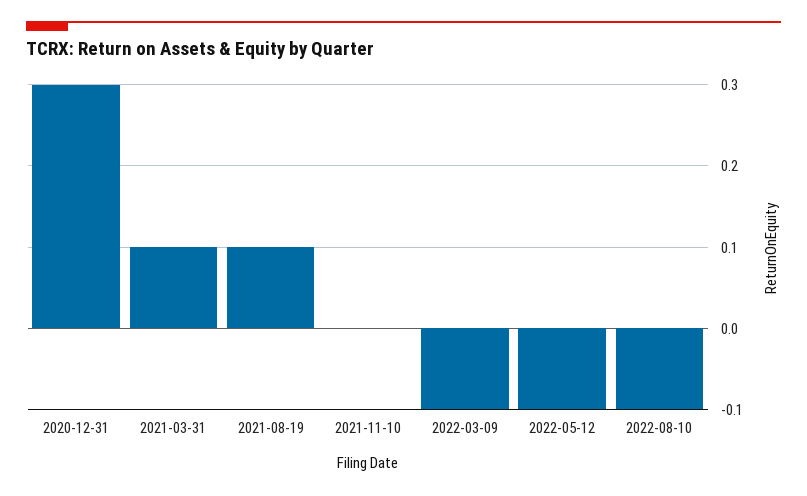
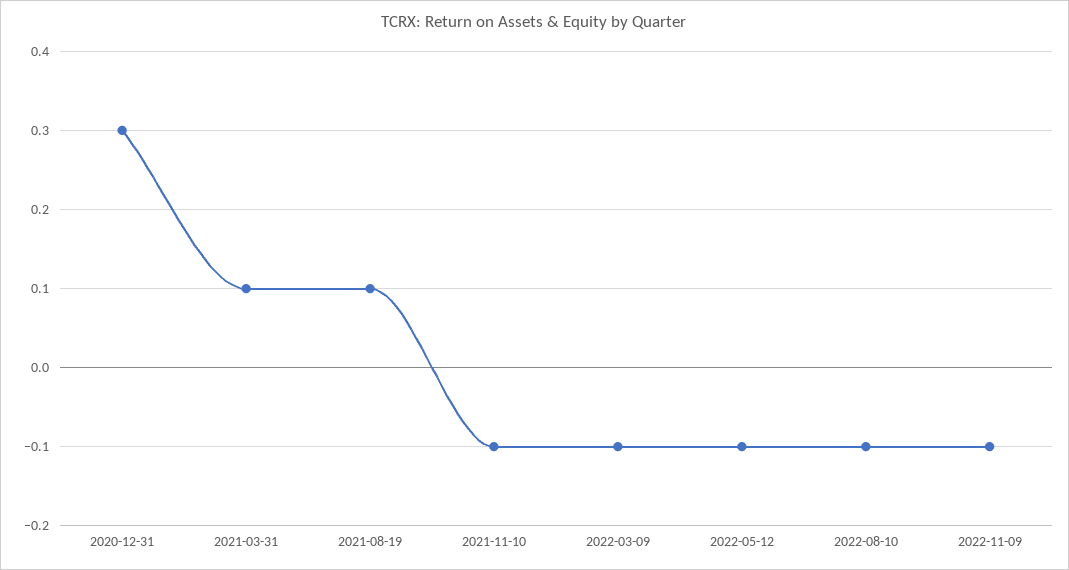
2021-11-10: 0 -> -0.1
2022-11-09: none -> -0.1

